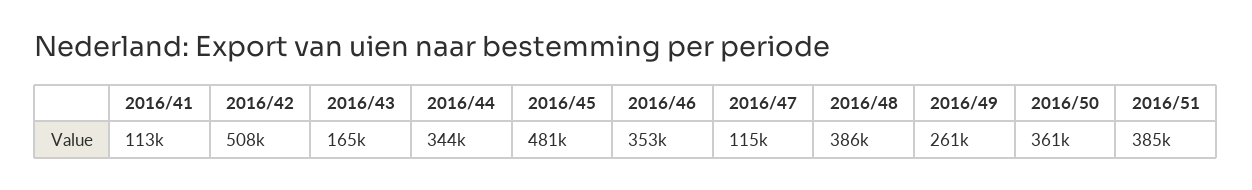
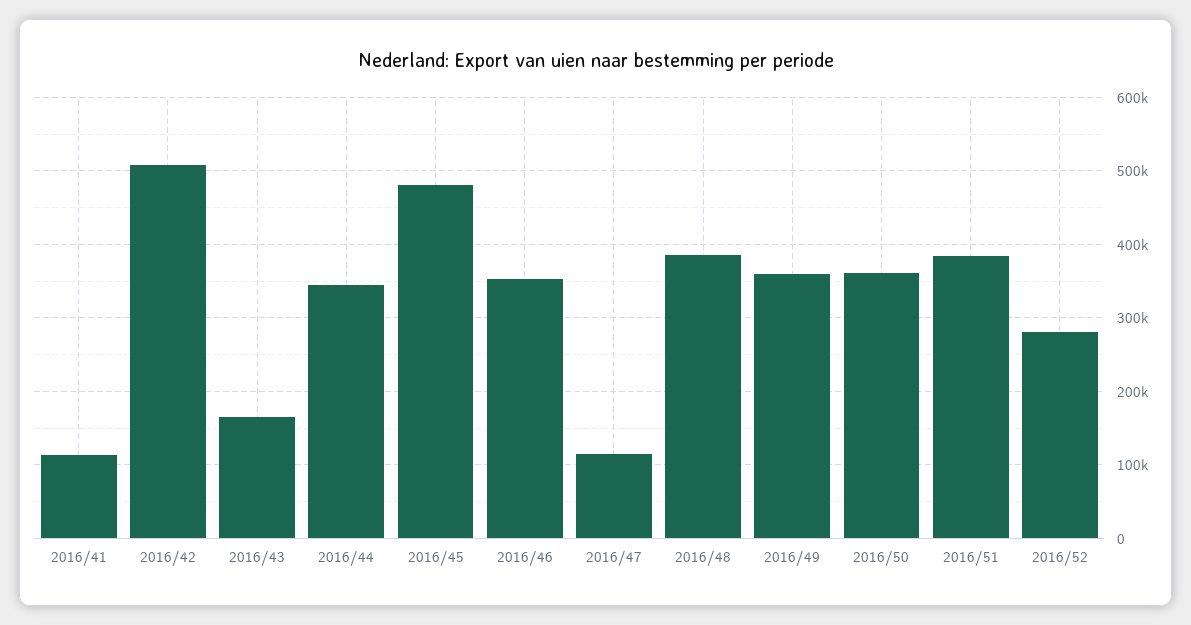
2016/49: 261000 -> 360000
2016/52: none -> 280000

